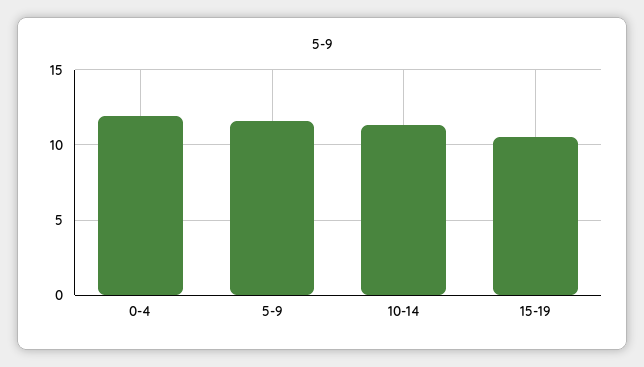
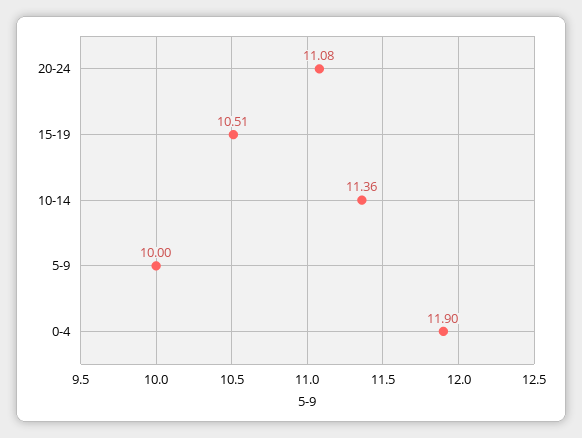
5-9: 11.5 -> 10
20-24: none -> 11.08

